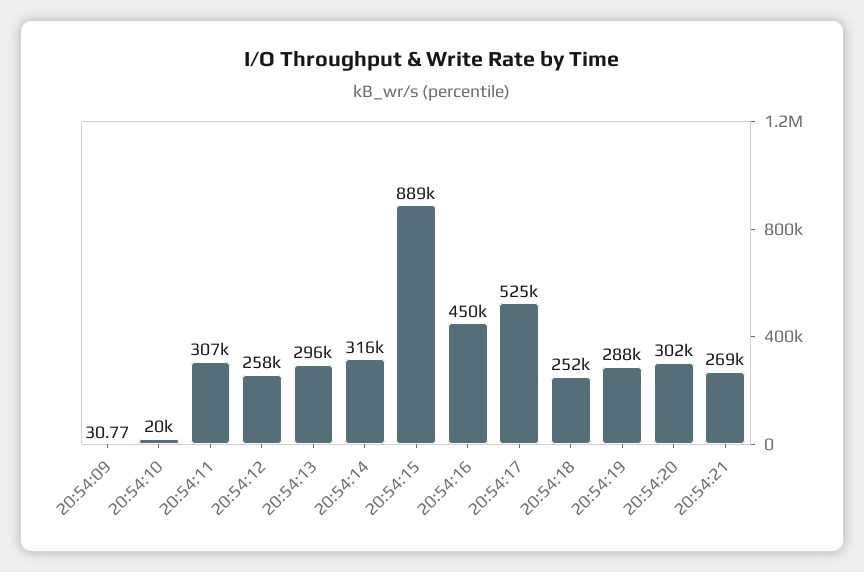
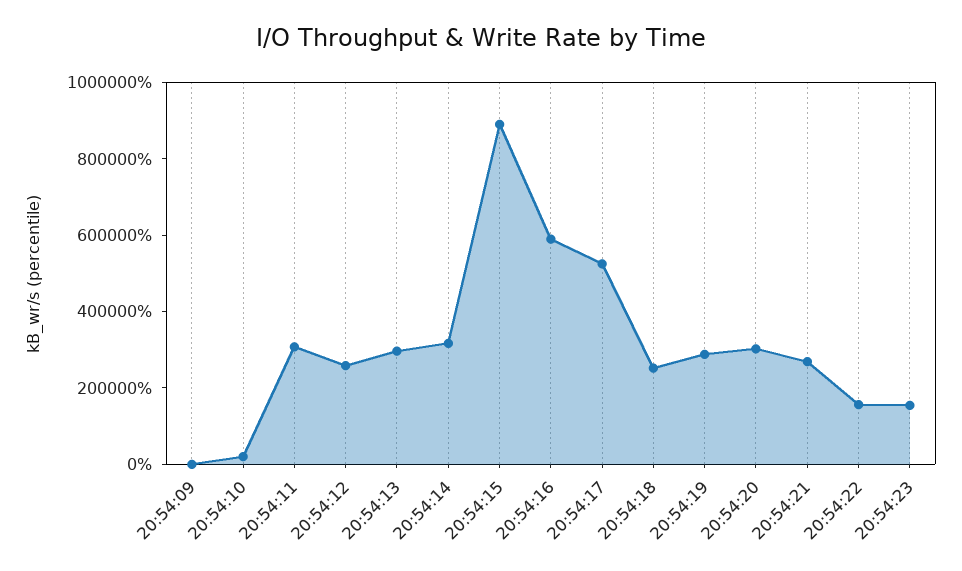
20:54:16: 450000 -> 600000
20:54:22: none -> 150000
20:54:23: none -> 150000

